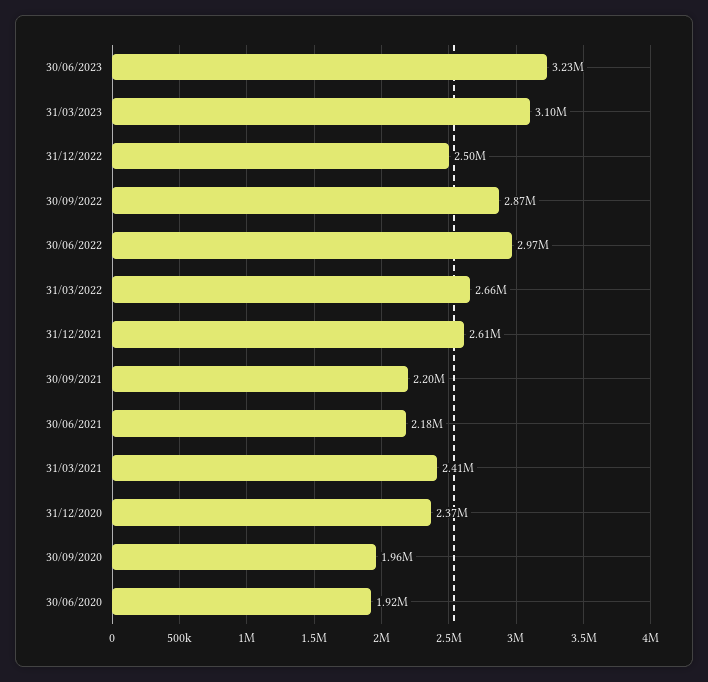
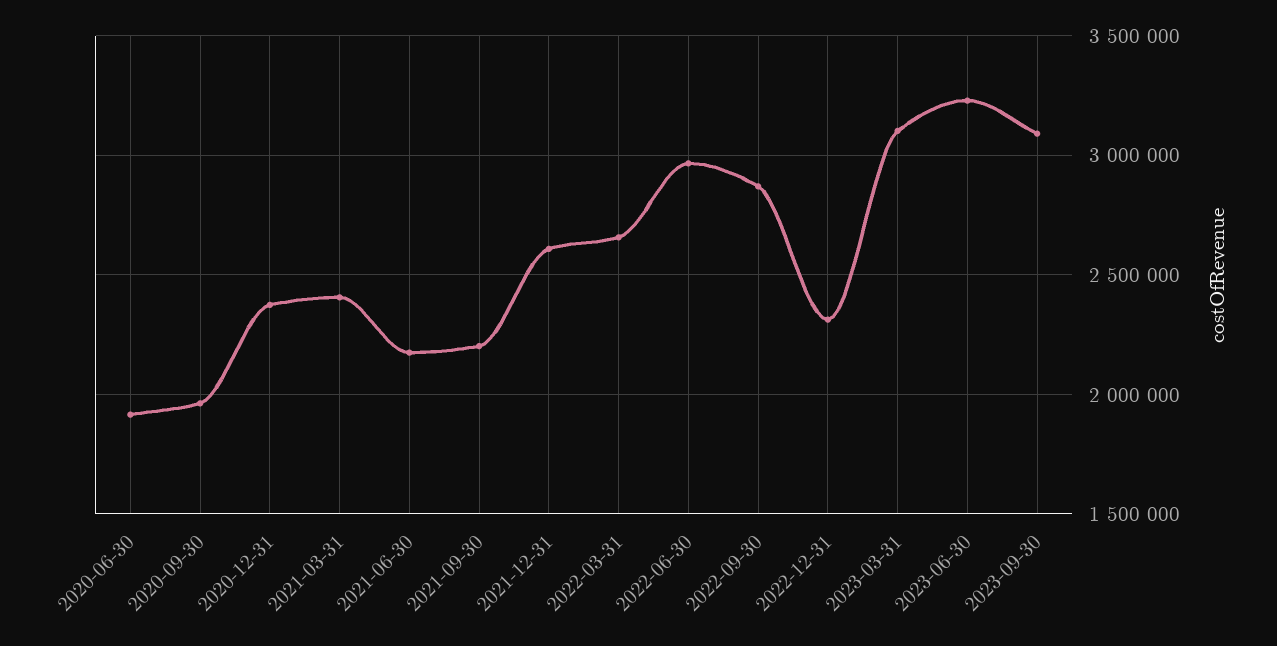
31/12/2022: 2500000 -> 2300000
2023-09-30: none -> 3100000

